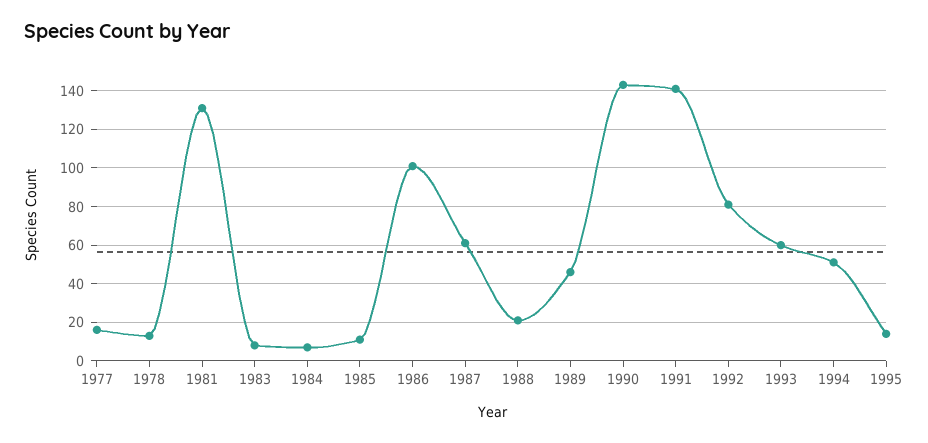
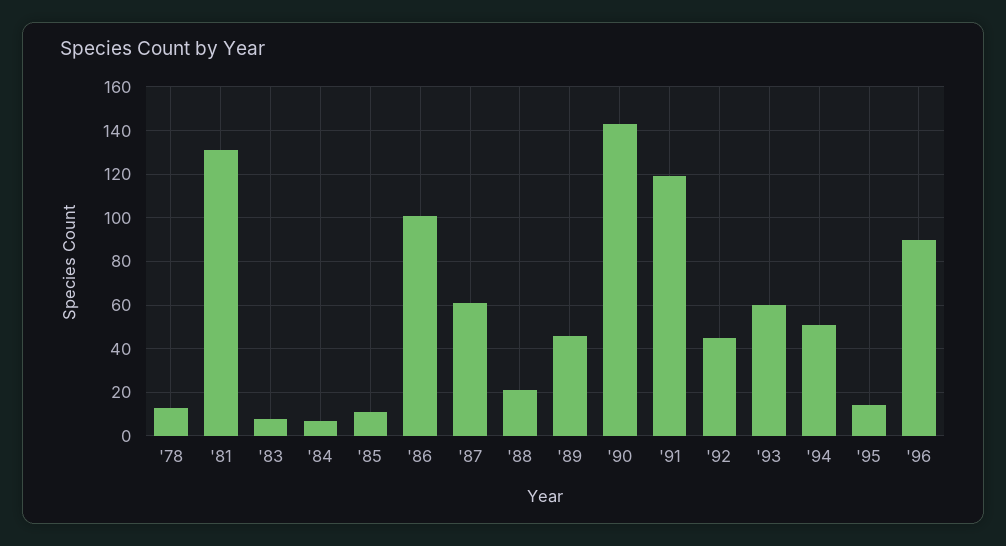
1977: 15 -> none
1991: 140 -> 120
1992: 80 -> 45
'96: none -> 90

